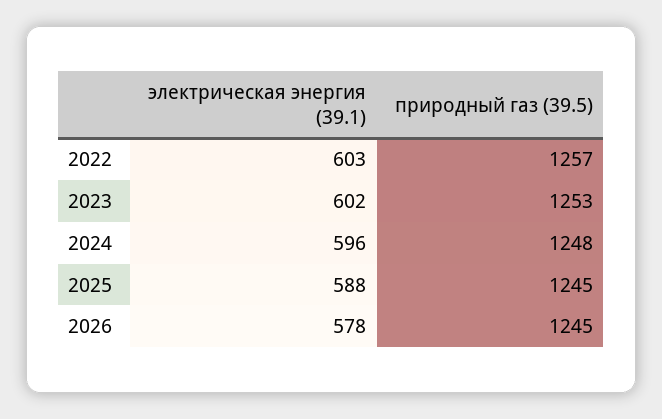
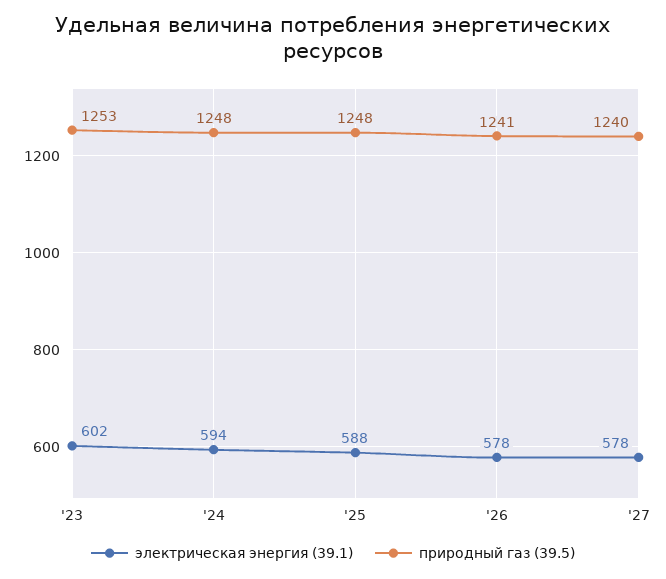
электрическая энергия (39.1), 2022: 603 -> none
природный газ (39.5), 2022: 1257 -> none
электрическая энергия (39.1), 2024: 596 -> 594
природный газ (39.5), 2025: 1245 -> 1248
природный газ (39.5), 2026: 1245 -> 1241
электрическая энергия (39.1), '27: none -> 578
природный газ (39.5), '27: none -> 1240

